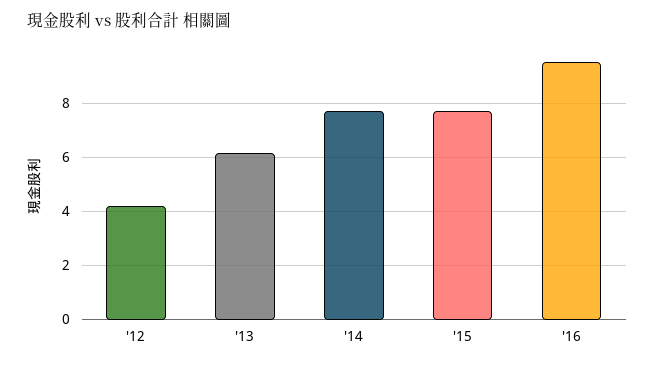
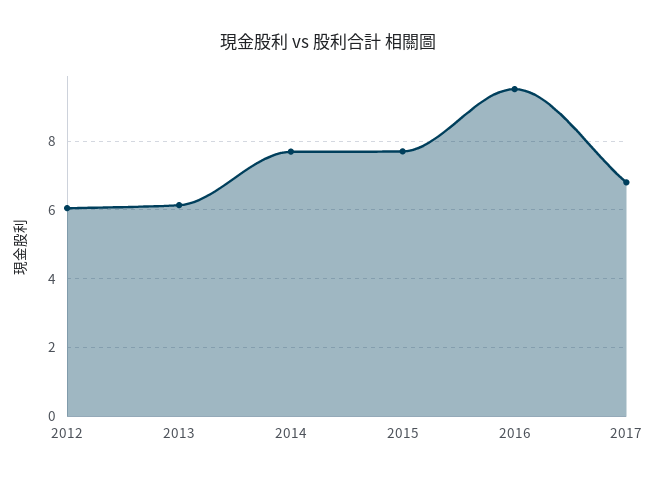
'12: 4.25 -> 6
2017: none -> 6.8

